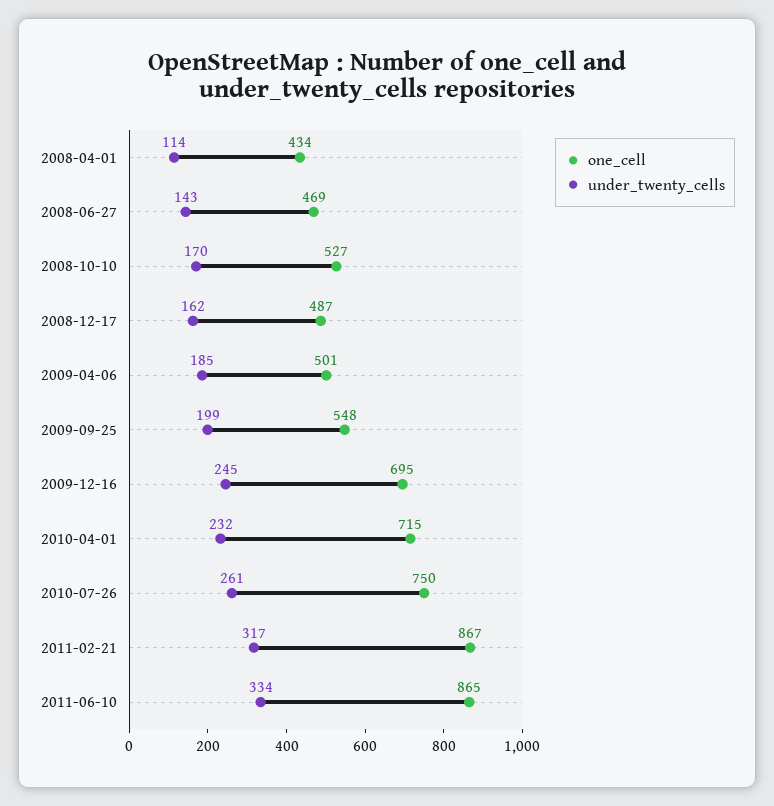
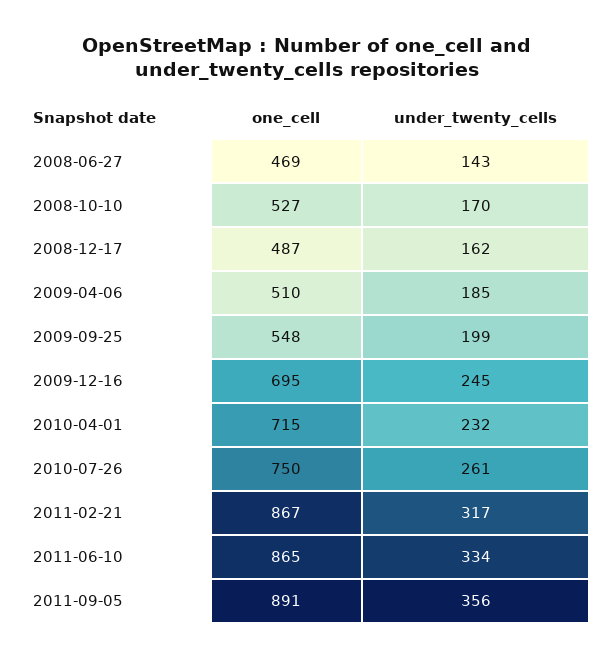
one_cell, 2008-04-01: 434 -> none
under_twenty_cells, 2008-04-01: 114 -> none
one_cell, 2009-04-06: 501 -> 510
one_cell, 2011-09-05: none -> 891
under_twenty_cells, 2011-09-05: none -> 356

